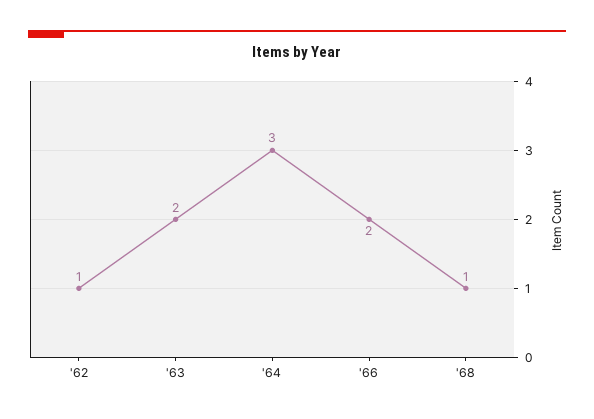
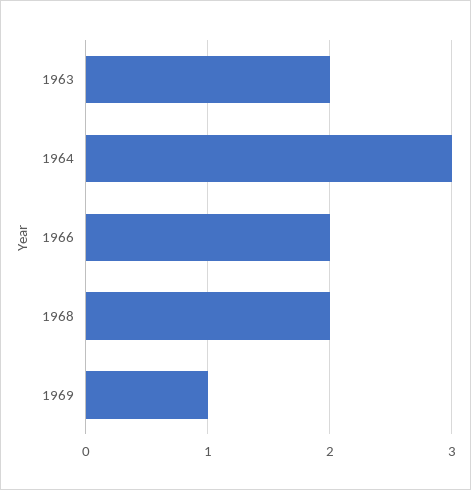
'62: 1 -> none
'68: 1 -> 2
1969: none -> 1

